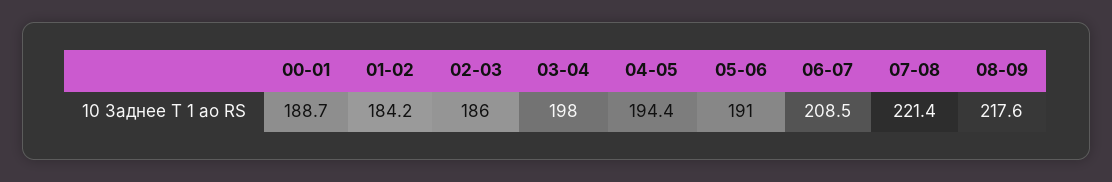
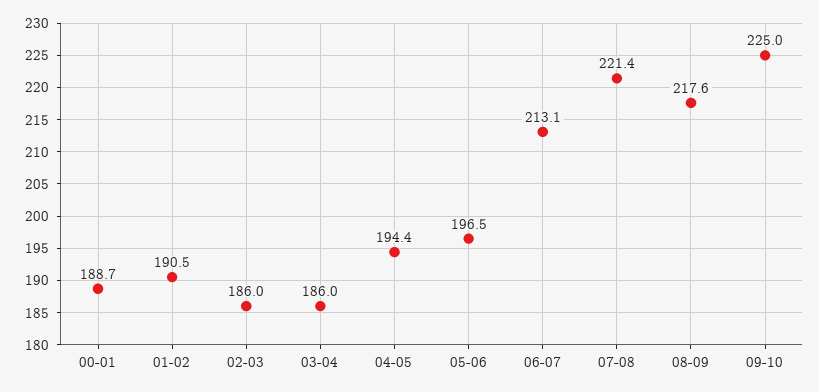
01-02: 184.2 -> 190.5
03-04: 198 -> 186
05-06: 191 -> 196.5
06-07: 208.5 -> 213.1
09-10: none -> 225

